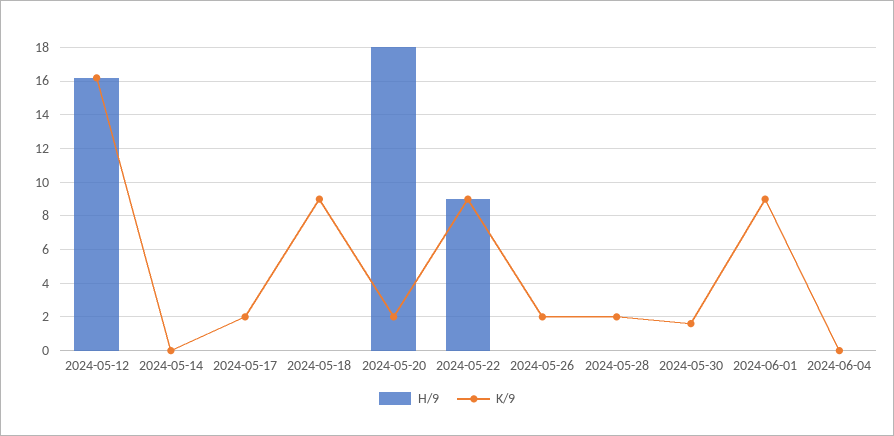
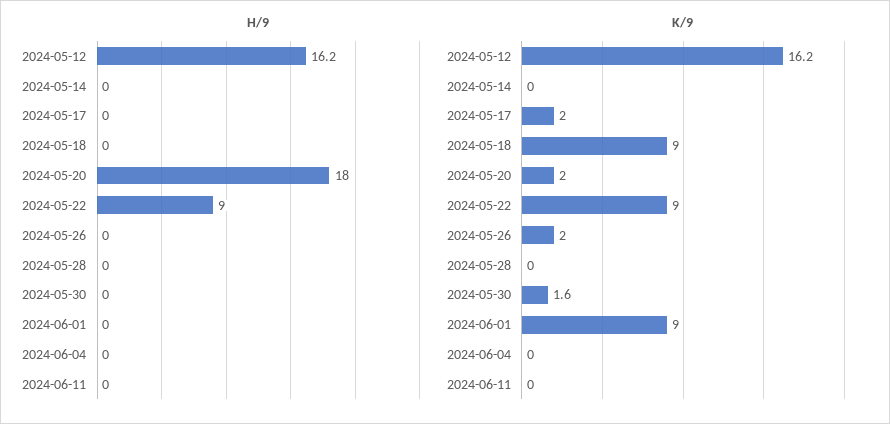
K/9, 2024-05-28: 2 -> 0
H/9, 2024-06-11: none -> 0
K/9, 2024-06-11: none -> 0

